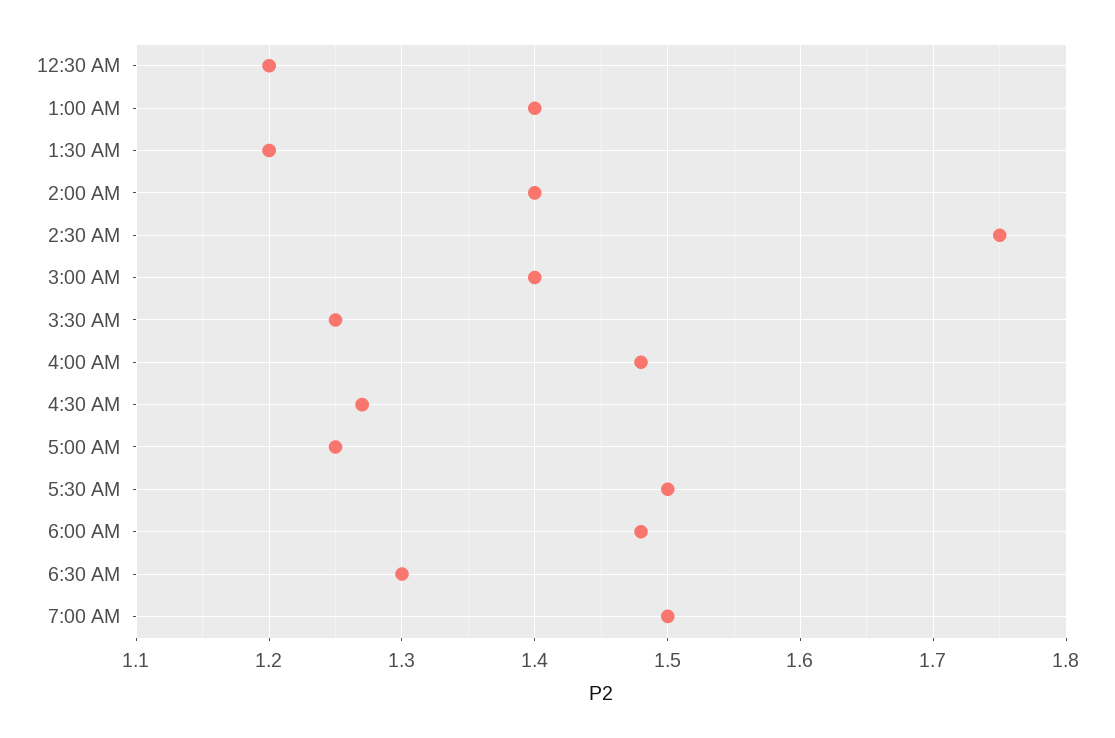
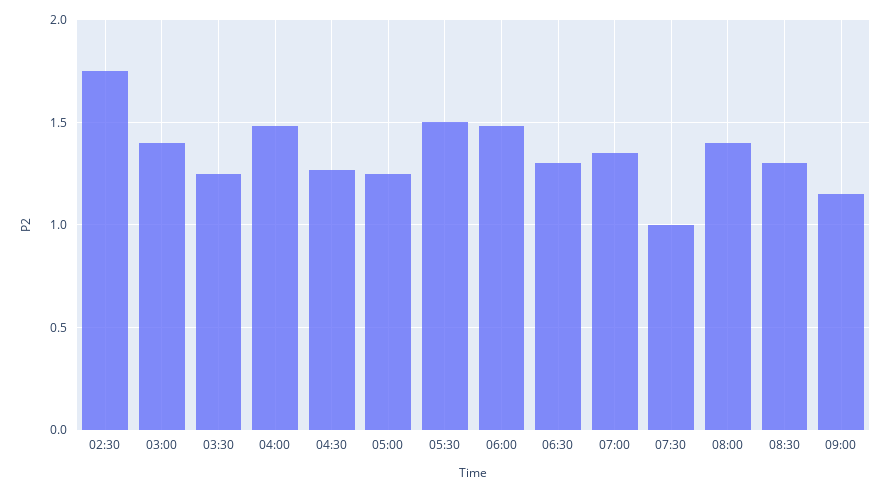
12:30 AM: 1.2 -> none
1:00 AM: 1.4 -> none
1:30 AM: 1.2 -> none
2:00 AM: 1.4 -> none
7:00 AM: 1.5 -> 1.35
07:30: none -> 1
08:00: none -> 1.4
08:30: none -> 1.3
09:00: none -> 1.15

